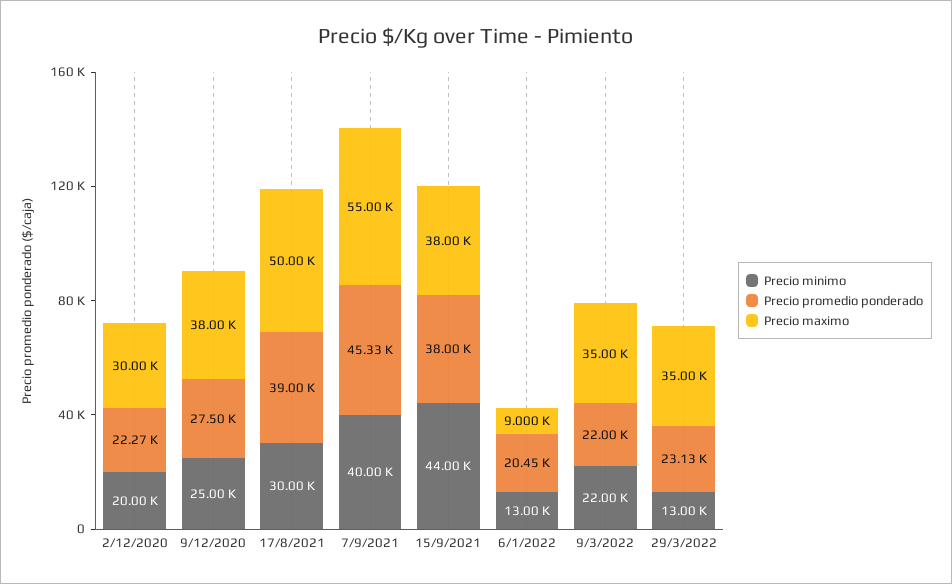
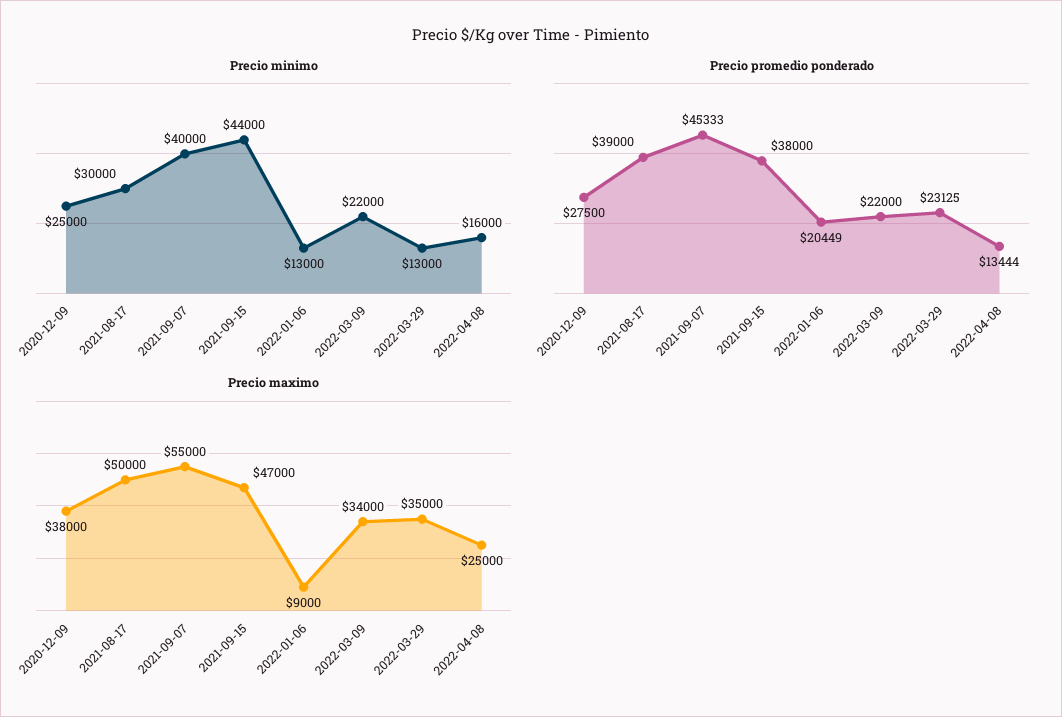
Precio minimo, 2/12/2020: 20000 -> none
Precio promedio ponderado, 2/12/2020: 22270 -> none
Precio maximo, 2/12/2020: 30000 -> none
Precio maximo, 15/9/2021: 38000 -> 47000
Precio maximo, 9/3/2022: 35000 -> 34000
Precio minimo, 2022-04-08: none -> 16000
Precio promedio ponderado, 2022-04-08: none -> 13444
Precio maximo, 2022-04-08: none -> 25000

